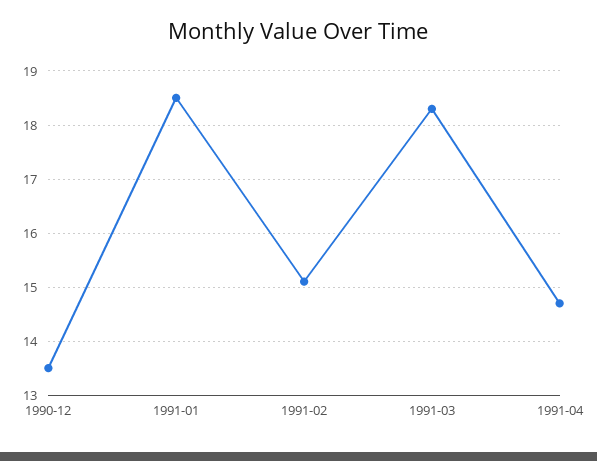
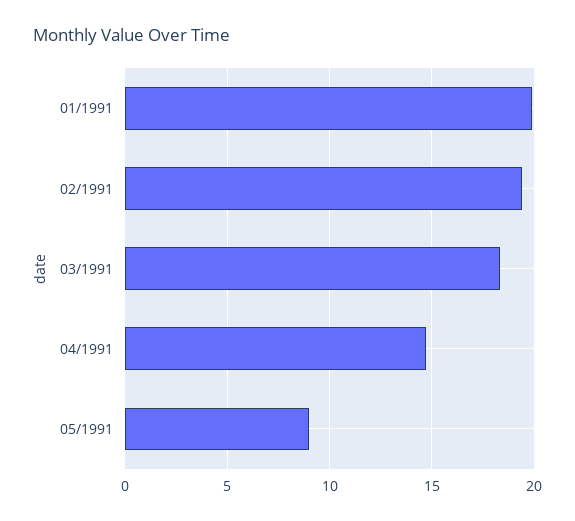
1990-12: 13.5 -> none
1991-01: 18.5 -> 20
1991-02: 15 -> 19.5
05/1991: none -> 9

